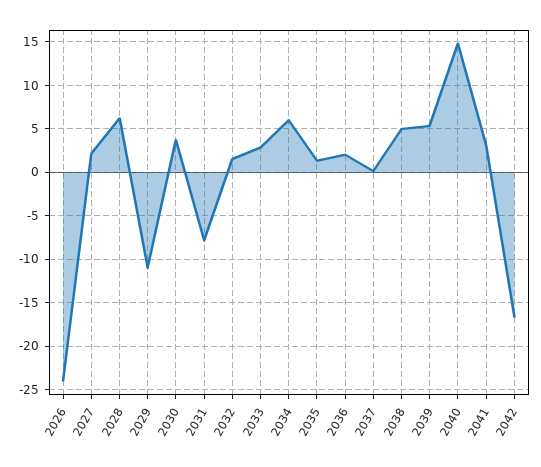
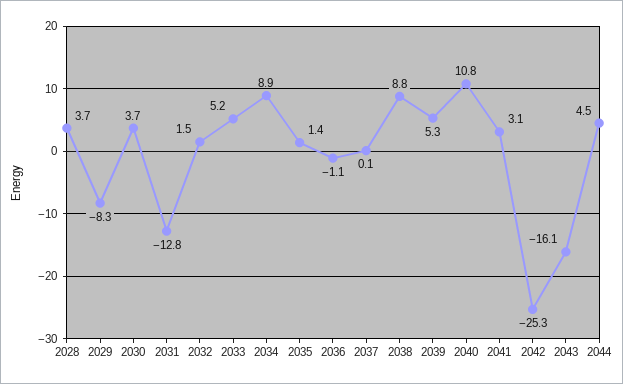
2026: -24 -> none
2027: 2 -> none
2028: 6 -> 3.7
2029: -11 -> -8.3
2031: -8 -> -12.8
2033: 3 -> 5.2
2034: 6 -> 8.9
2036: 2 -> -1.1
2038: 5 -> 8.8
2040: 15 -> 10.8
2042: -17 -> -25.3
2043: none -> -16.1
2044: none -> 4.5

